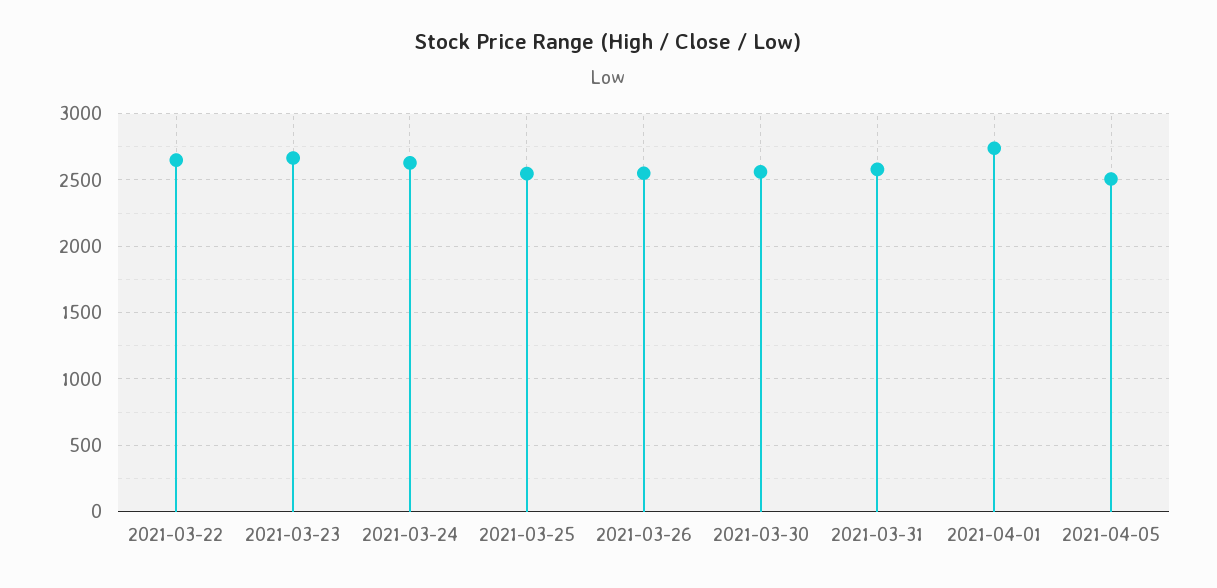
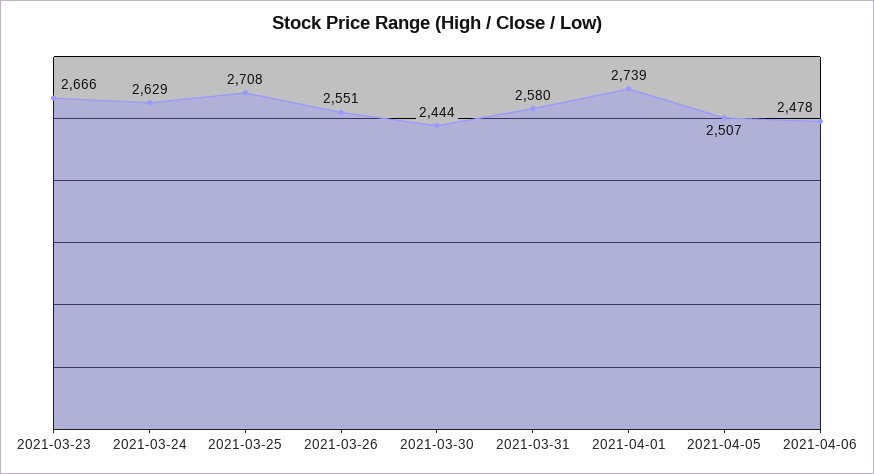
2021-03-22: 2650 -> none
2021-03-25: 2550 -> 2708
2021-03-30: 2550 -> 2444
2021-04-06: none -> 2478

